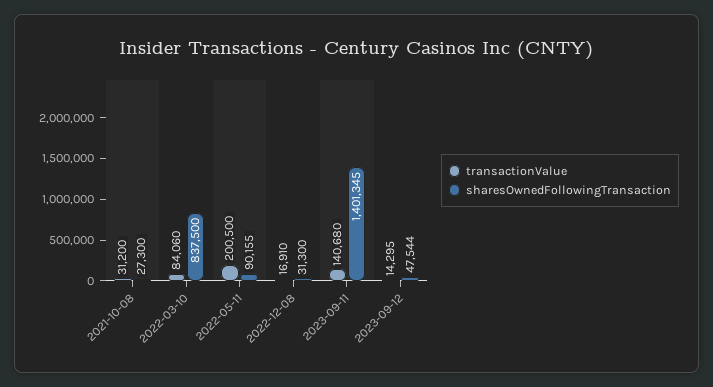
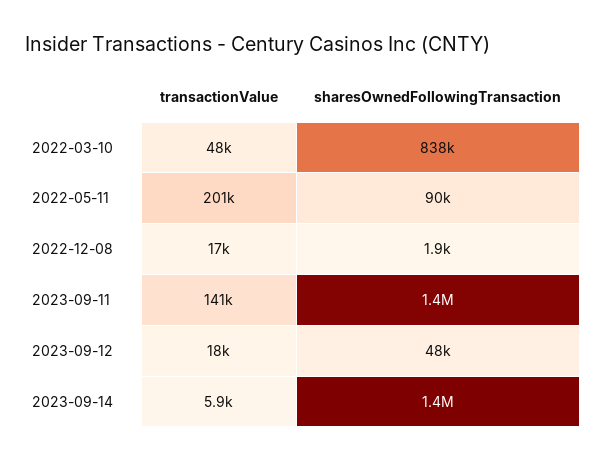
transactionValue, 2021-10-08: 31200 -> none
sharesOwnedFollowingTransaction, 2021-10-08: 27300 -> none
transactionValue, 2022-03-10: 84060 -> 48000
sharesOwnedFollowingTransaction, 2022-12-08: 31300 -> 1900
transactionValue, 2023-09-12: 14295 -> 18000
transactionValue, 2023-09-14: none -> 5900
sharesOwnedFollowingTransaction, 2023-09-14: none -> 1400000

